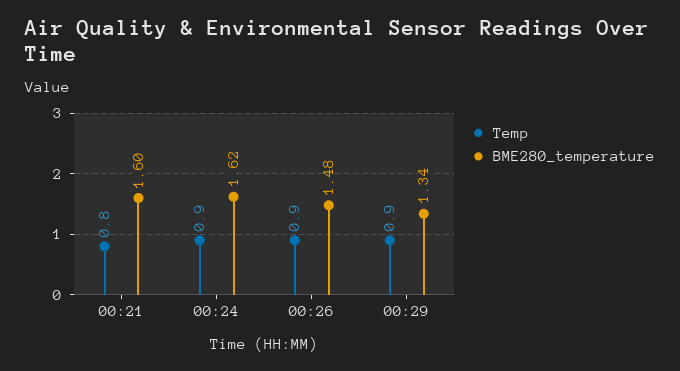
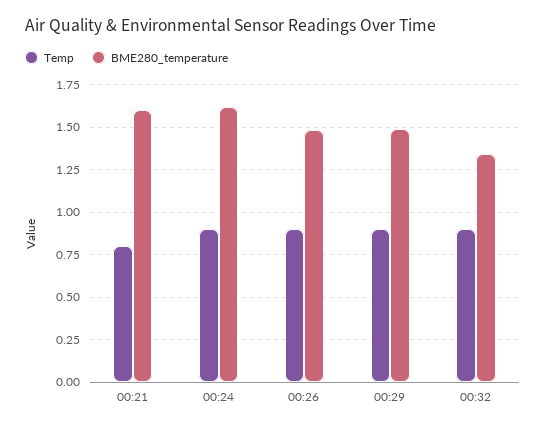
BME280_temperature, 00:29: 1.34 -> 1.5
Temp, 00:32: none -> 0.9
BME280_temperature, 00:32: none -> 1.35

